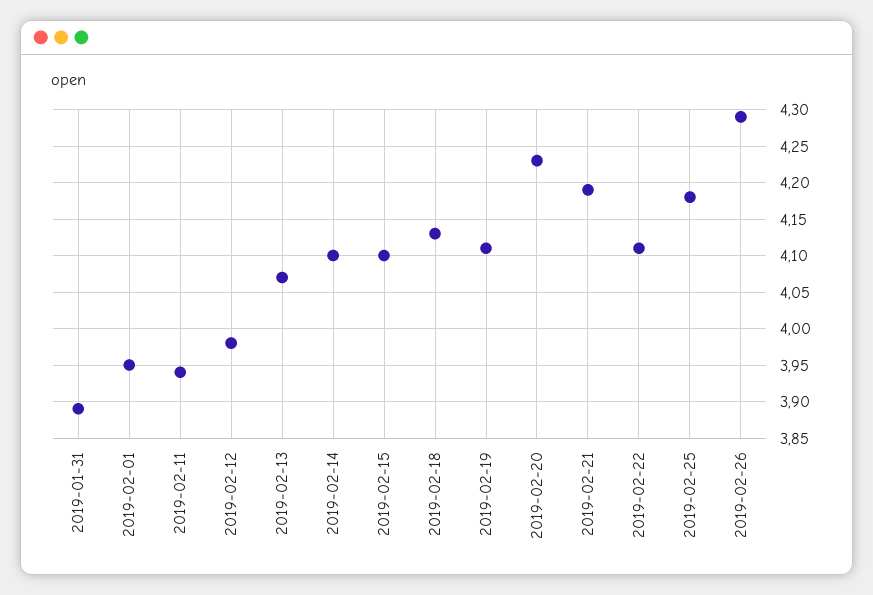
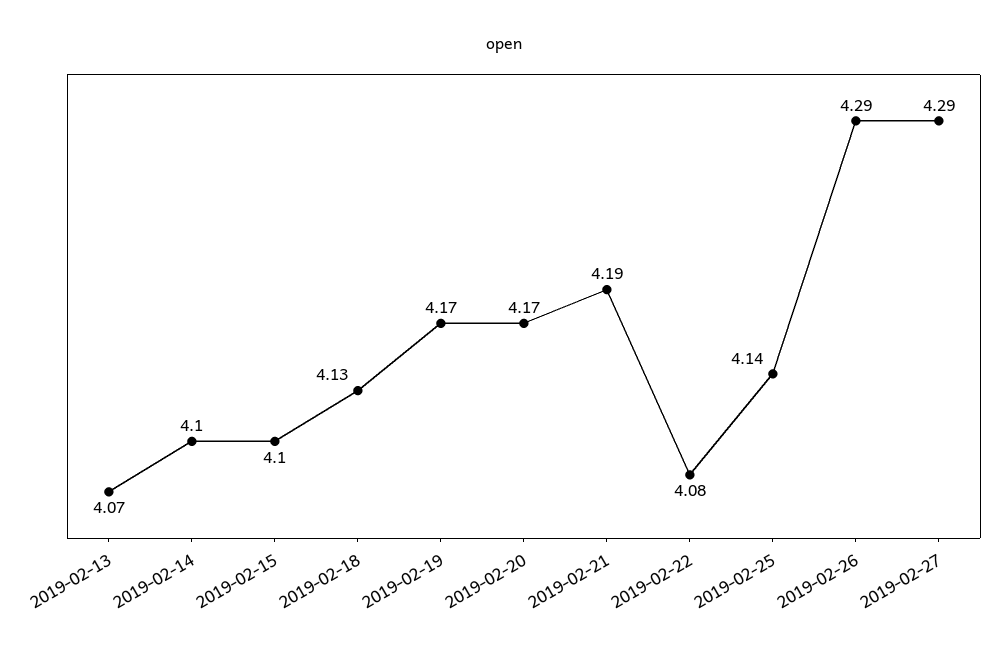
2019-01-31: 3.89 -> none
2019-02-01: 3.95 -> none
2019-02-11: 3.94 -> none
2019-02-12: 3.98 -> none
2019-02-19: 4.11 -> 4.17
2019-02-20: 4.23 -> 4.17
2019-02-22: 4.11 -> 4.08
2019-02-25: 4.18 -> 4.14
2019-02-27: none -> 4.29

